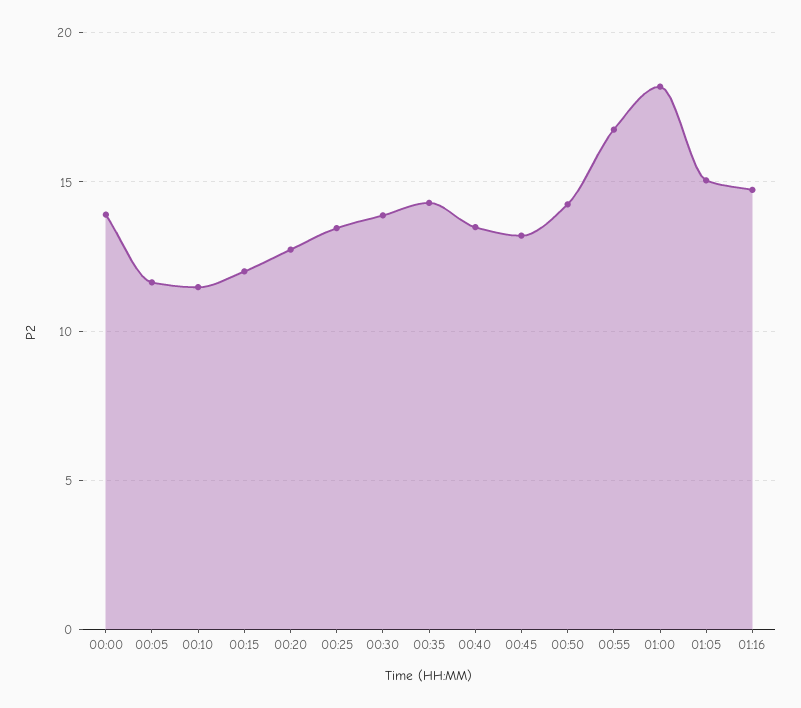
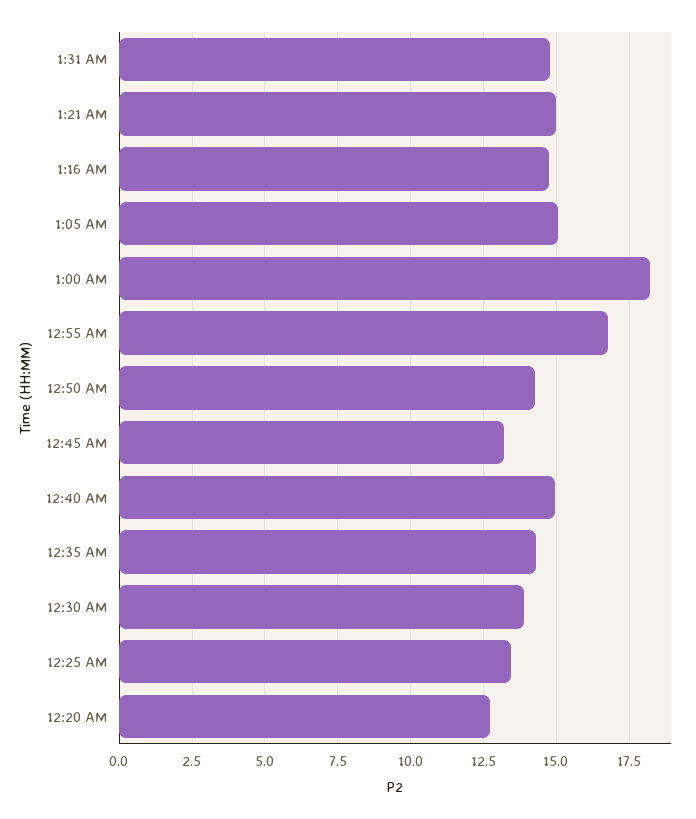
00:00: 14 -> none
00:05: 11.5 -> none
00:10: 11.5 -> none
00:15: 12 -> none
00:40: 13.5 -> 15
1:31 AM: none -> 14.75
1:21 AM: none -> 15

